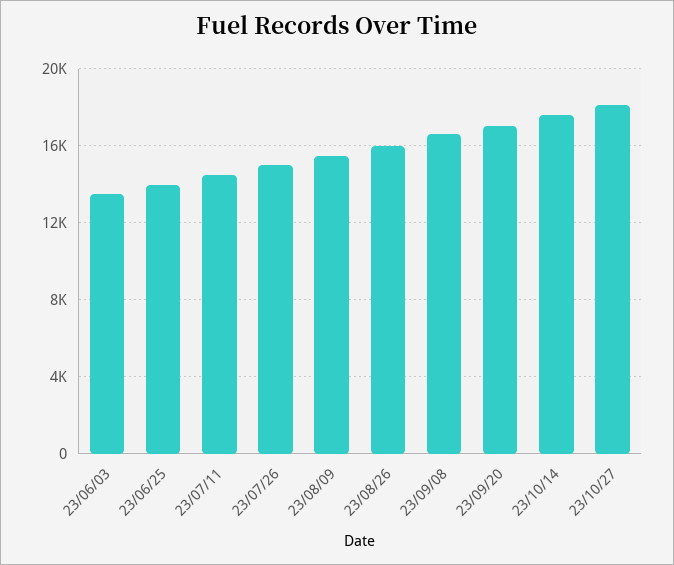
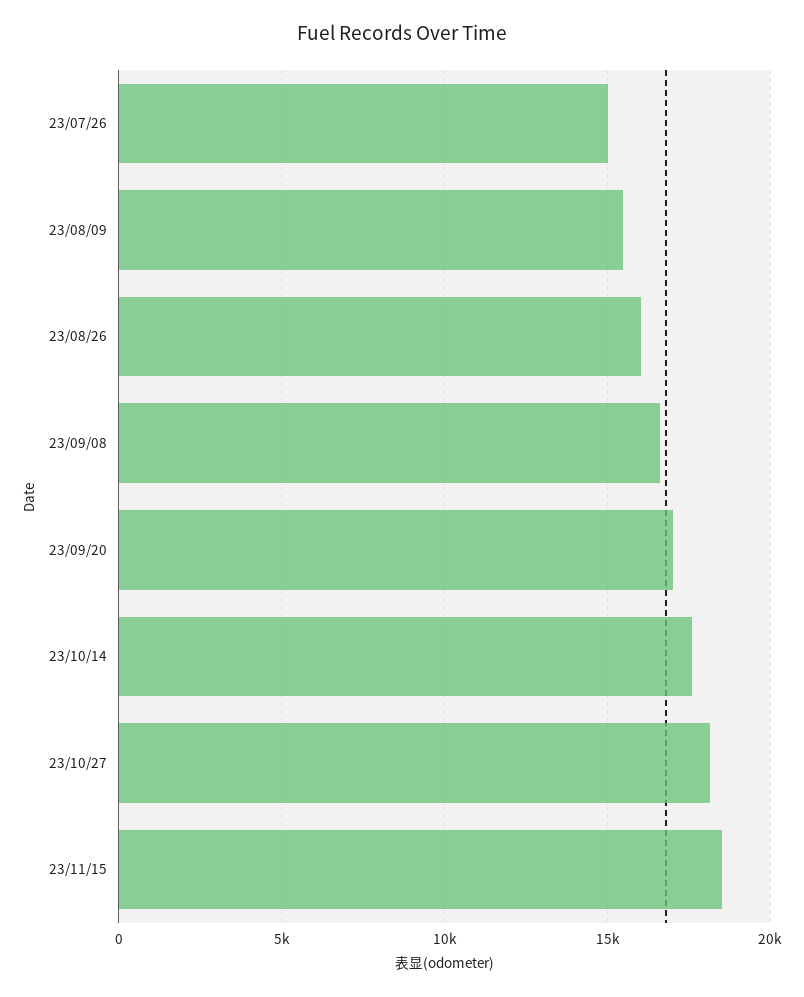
23/06/03: 13500 -> none
23/06/25: 14000 -> none
23/07/11: 14500 -> none
23/11/15: none -> 18500

